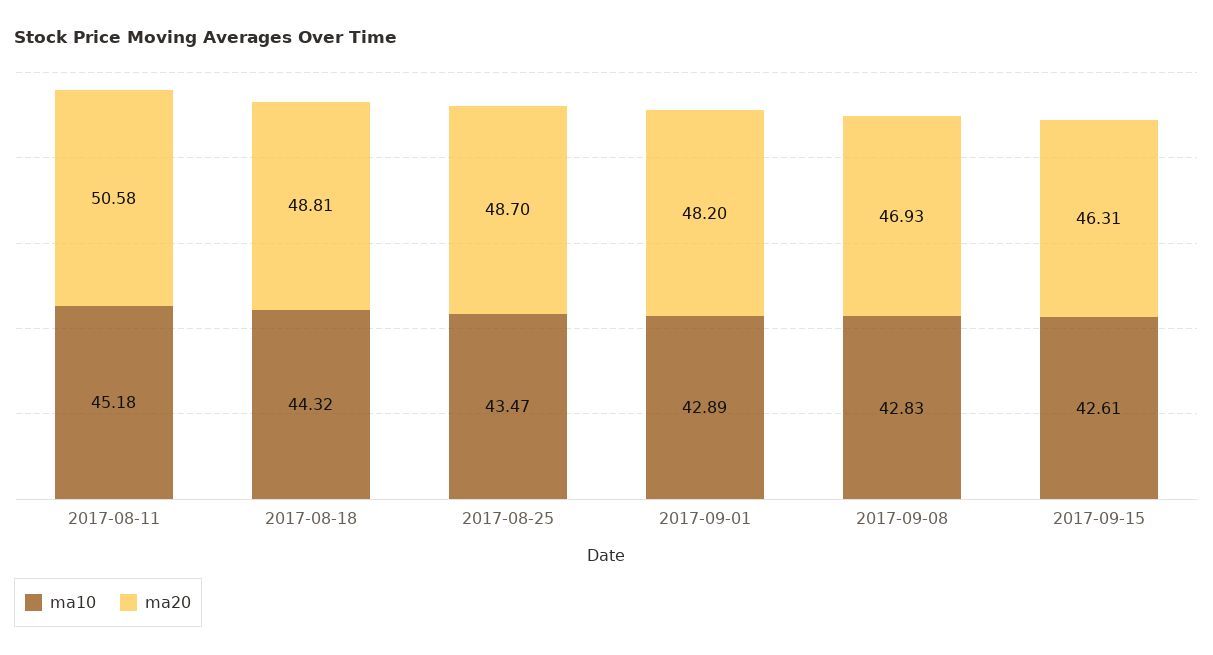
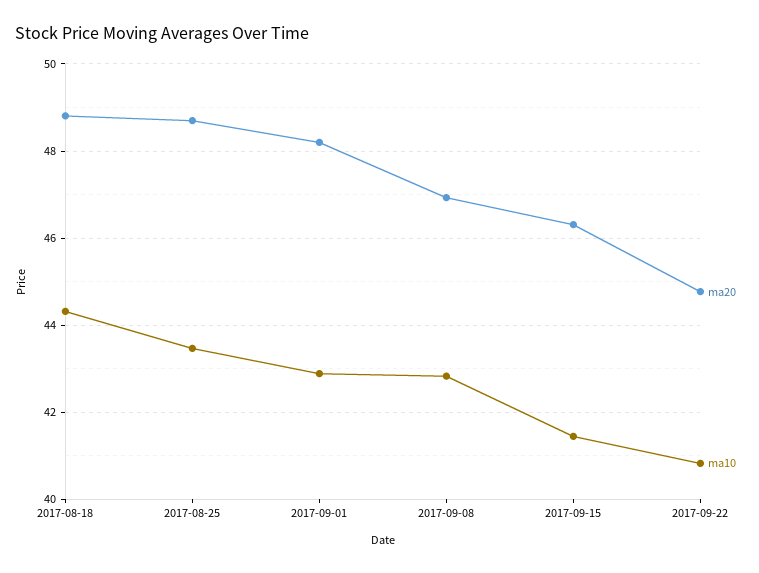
ma10, 2017-08-11: 45.18 -> none
ma20, 2017-08-11: 50.58 -> none
ma10, 2017-09-15: 42.61 -> 41.4
ma20, 2017-09-22: none -> 44.8
ma10, 2017-09-22: none -> 40.8

